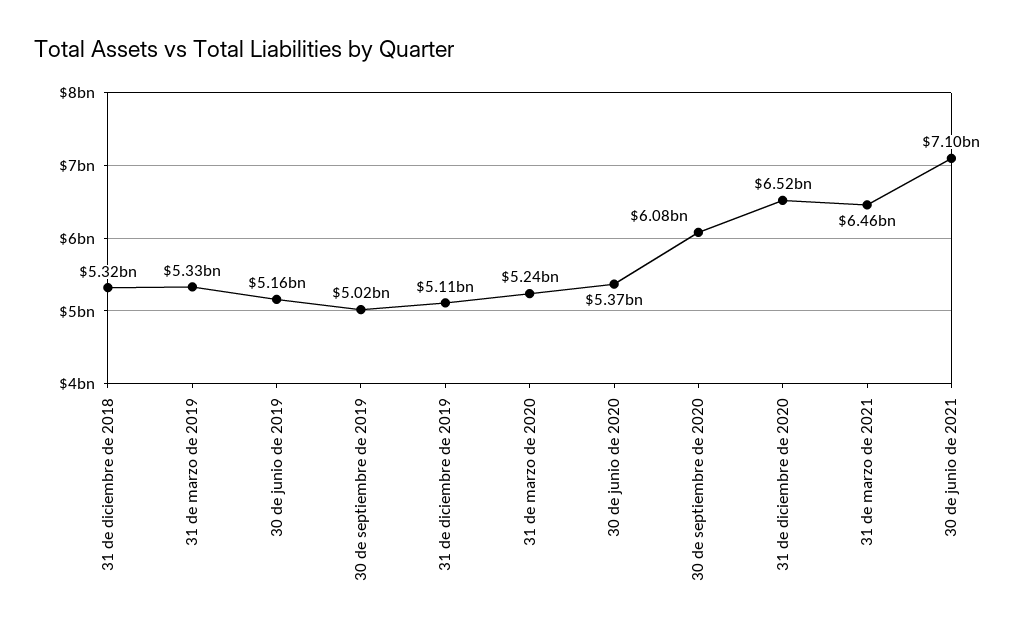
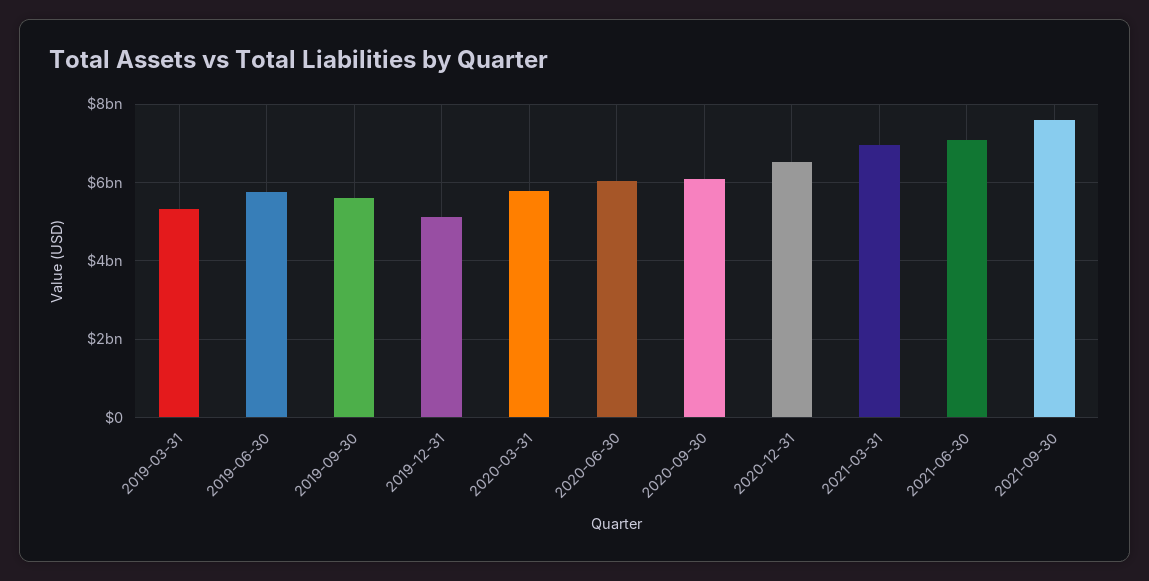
31 de diciembre de 2018: 5320000000 -> none
30 de junio de 2019: 5160000000 -> 5800000000
30 de septiembre de 2019: 5020000000 -> 5600000000
31 de marzo de 2020: 5240000000 -> 5800000000
30 de junio de 2020: 5370000000 -> 6000000000
31 de marzo de 2021: 6460000000 -> 7000000000
2021-09-30: none -> 7600000000

